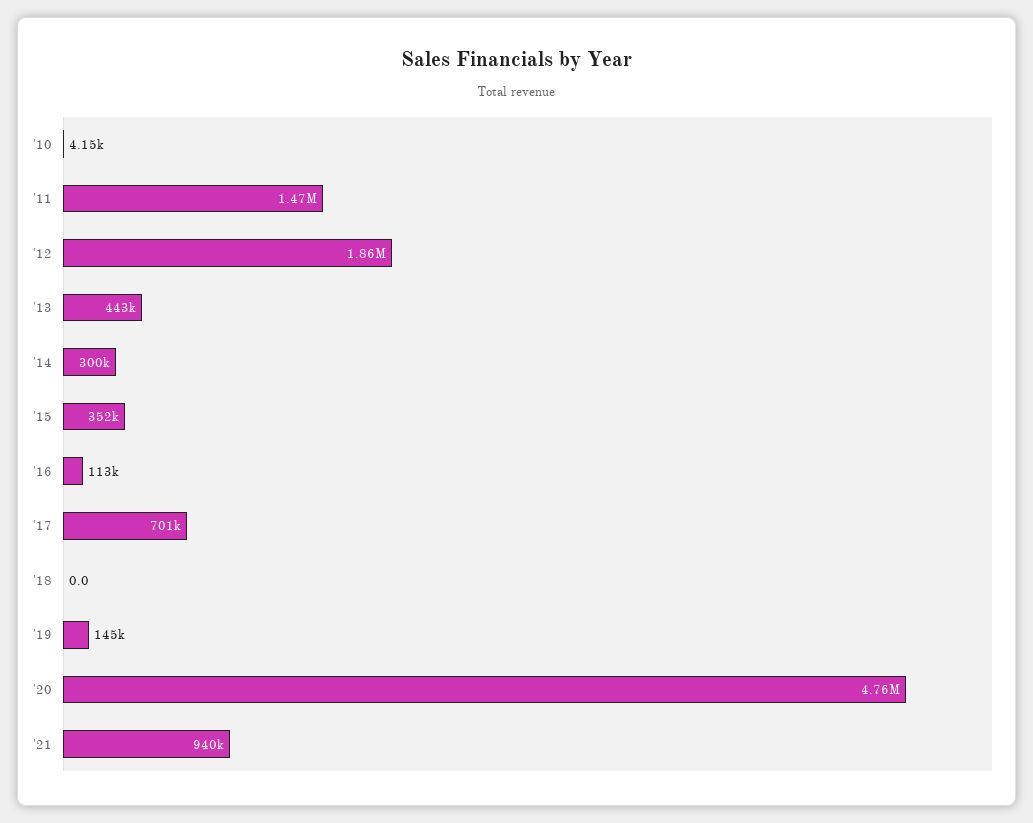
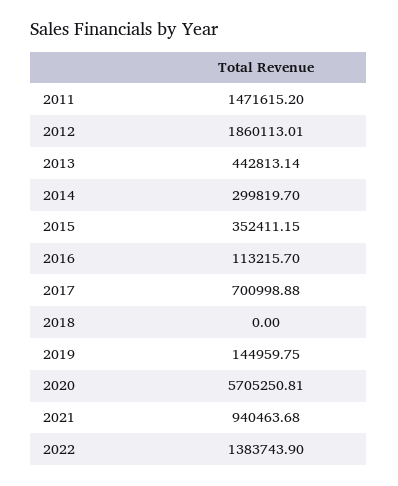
'10: 4150 -> none
'20: 4760000 -> 5705250.81
2022: none -> 1383743.9

